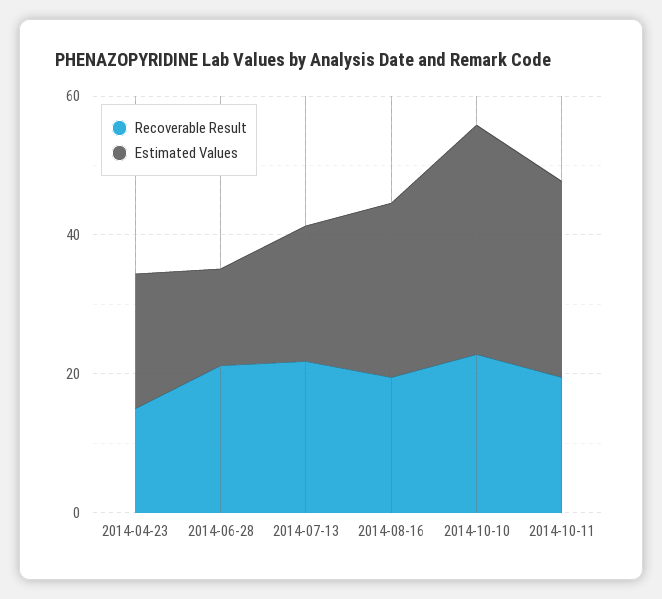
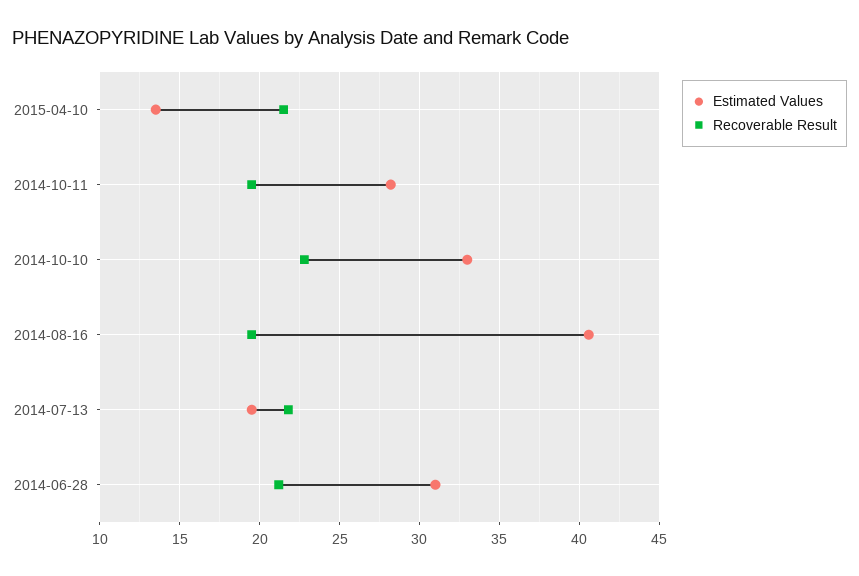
Recoverable Result, 2014-04-23: 15 -> none
Estimated Values, 2014-04-23: 20 -> none
Estimated Values, 2014-06-28: 15 -> 31
Estimated Values, 2014-08-16: 25 -> 40.5
Estimated Values, 2015-04-10: none -> 13.5
Recoverable Result, 2015-04-10: none -> 21.5

